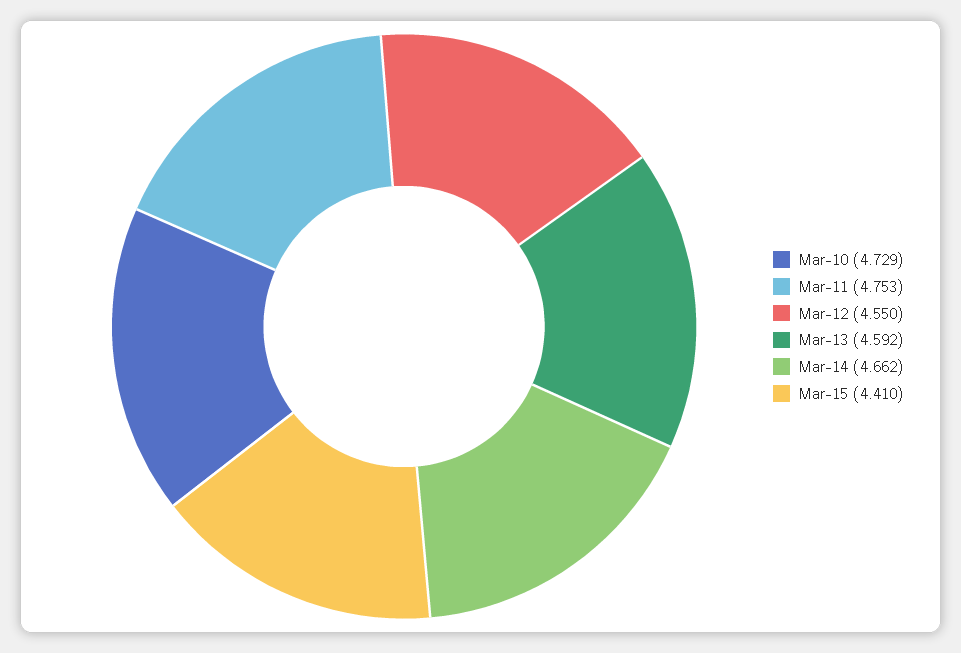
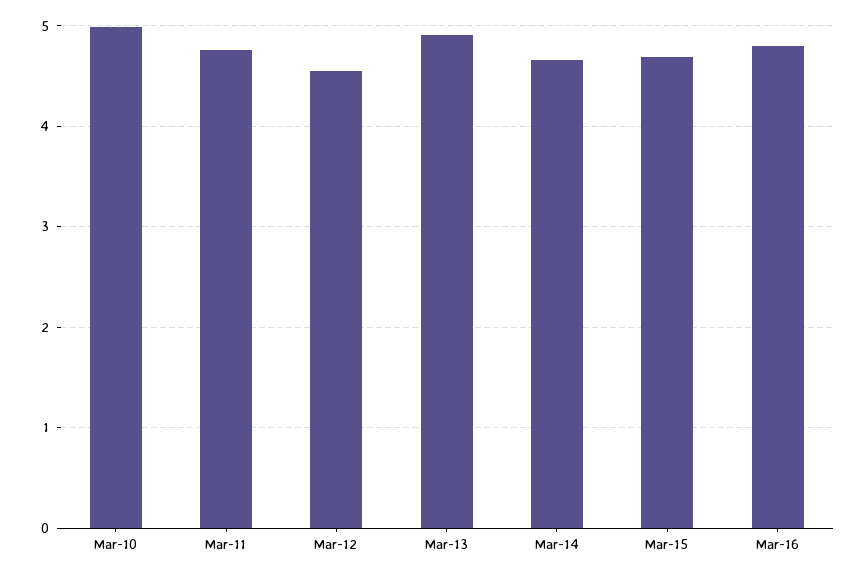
Mar-10: 4.729 -> 5
Mar-13: 4.592 -> 4.9
Mar-15: 4.41 -> 4.7
Mar-16: none -> 4.8

